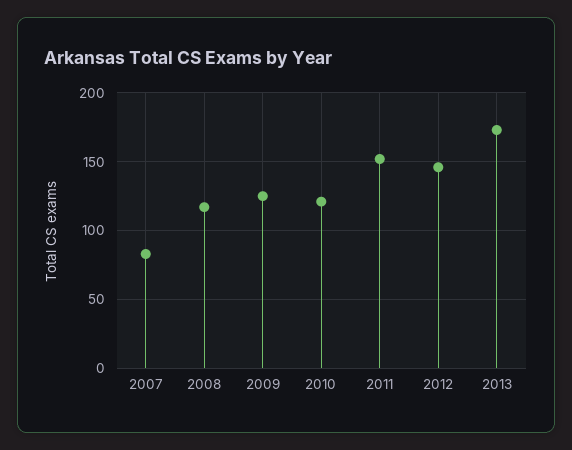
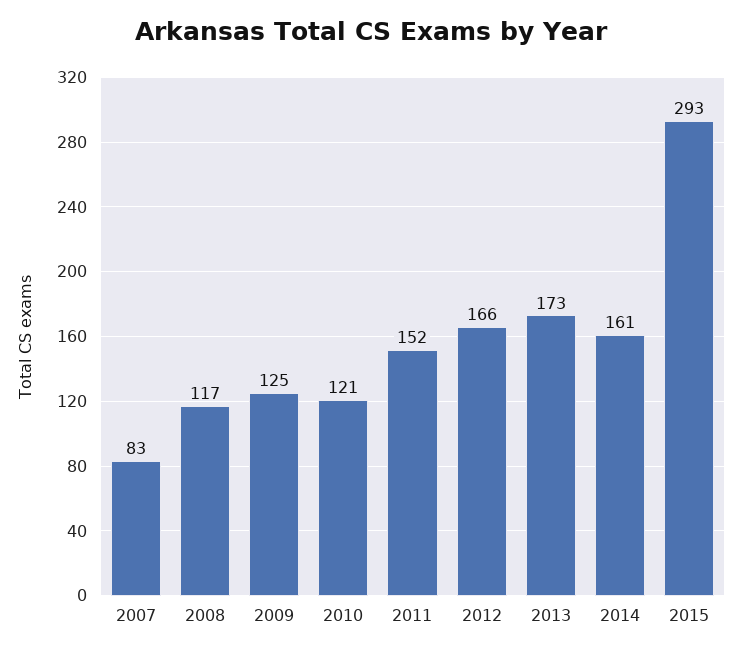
2012: 145 -> 166
2014: none -> 161
2015: none -> 293

